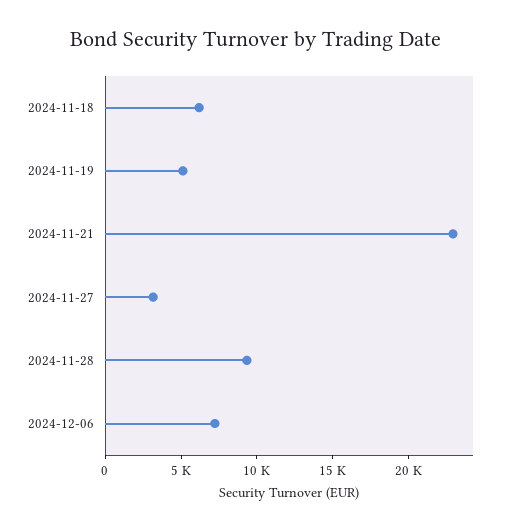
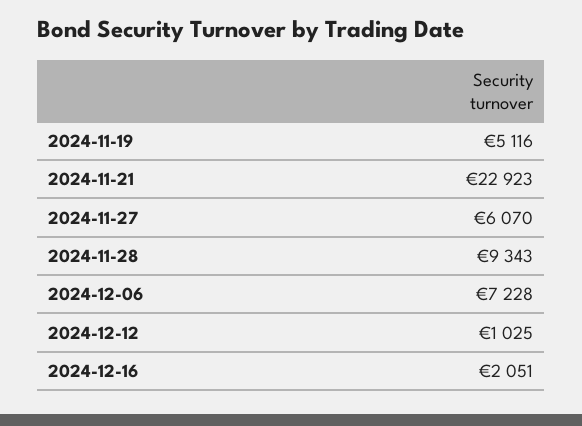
2024-11-18: 6000 -> none
2024-11-27: 3000 -> 6070
2024-12-12: none -> 1025
2024-12-16: none -> 2051

